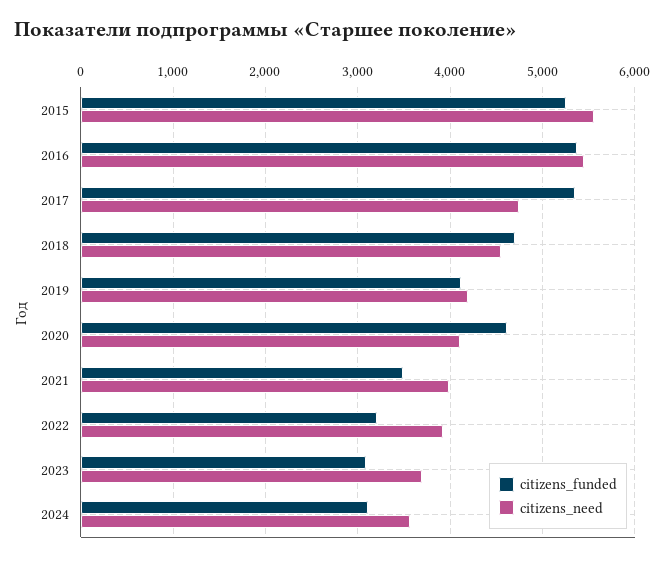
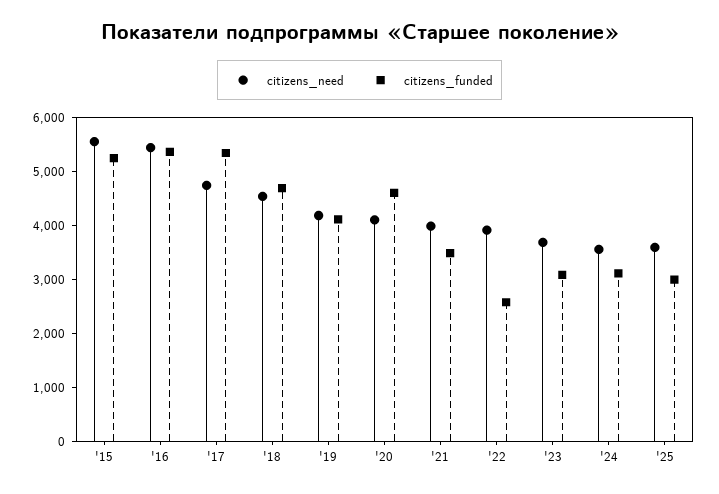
citizens_funded, 2022: 3200 -> 2600
citizens_need, '25: none -> 3600
citizens_funded, '25: none -> 3000

